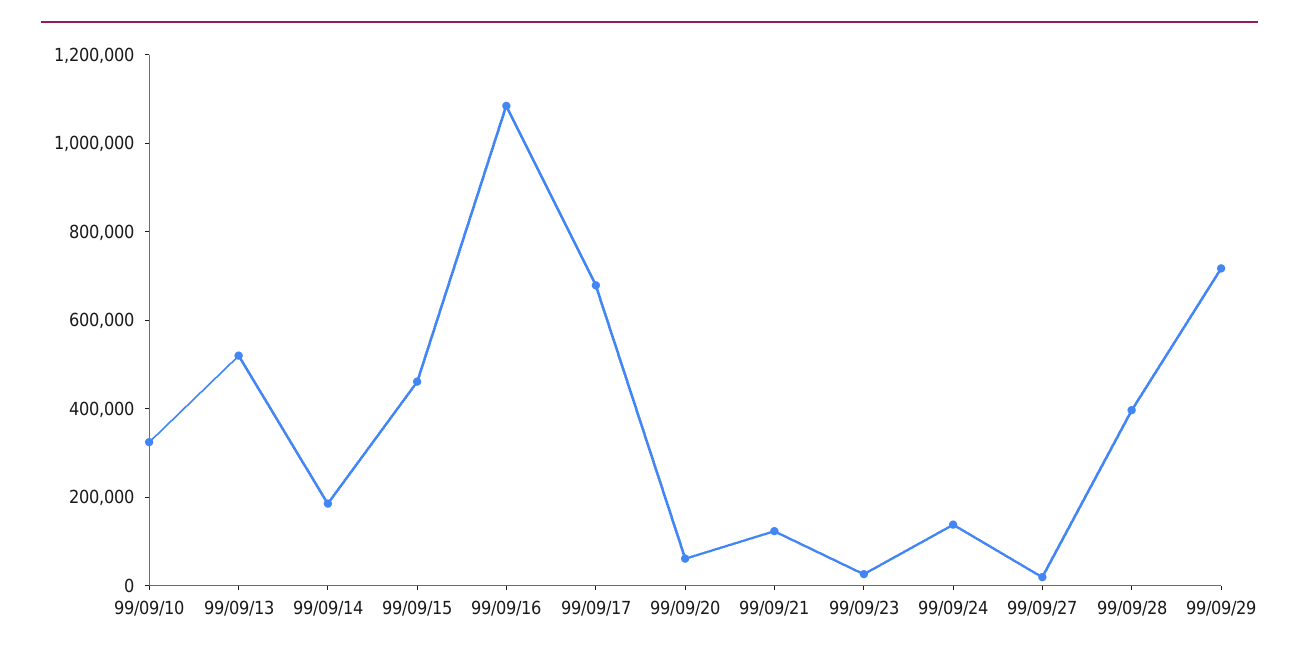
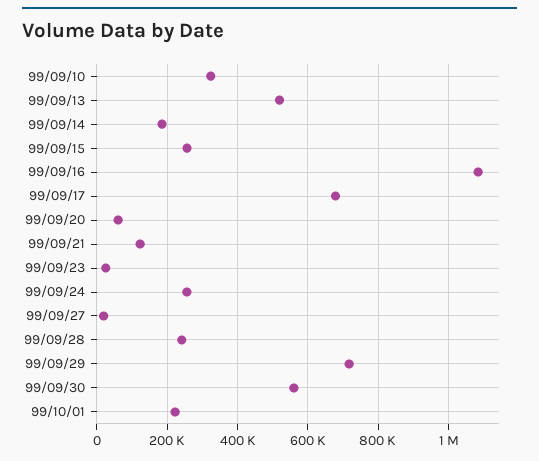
99/09/15: 450000 -> 260000
99/09/24: 150000 -> 260000
99/09/28: 400000 -> 240000
99/09/30: none -> 560000
99/10/01: none -> 220000

